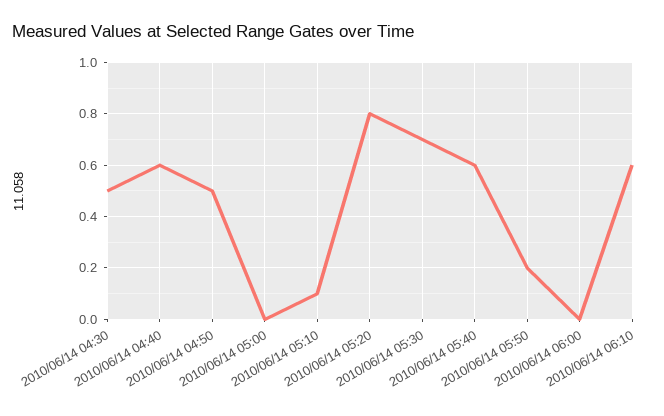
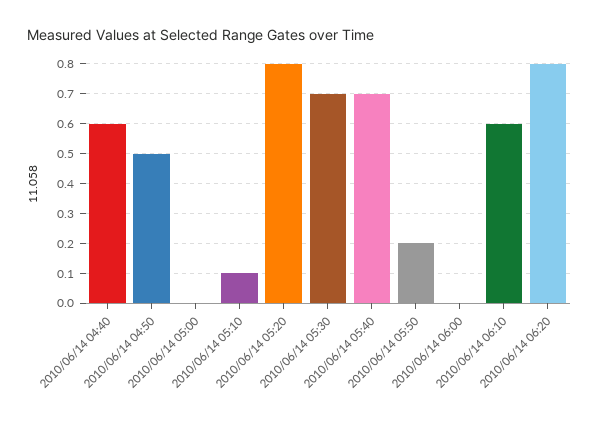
2010/06/14 04:30: 0.5 -> none
2010/06/14 05:40: 0.6 -> 0.7
2010/06/14 06:20: none -> 0.8

